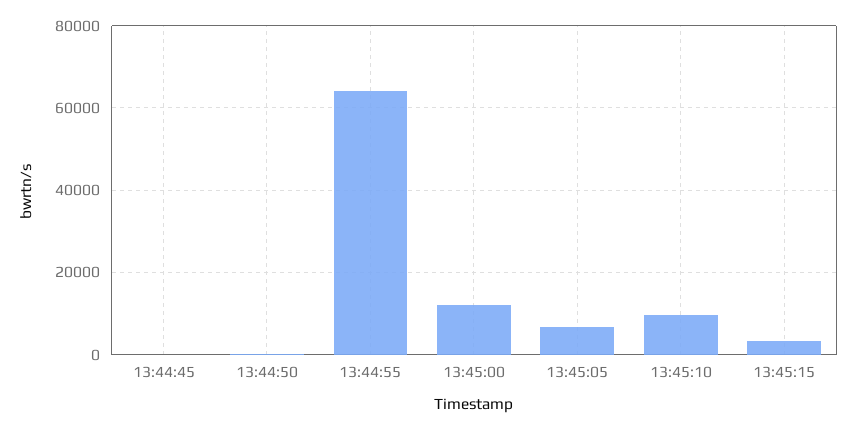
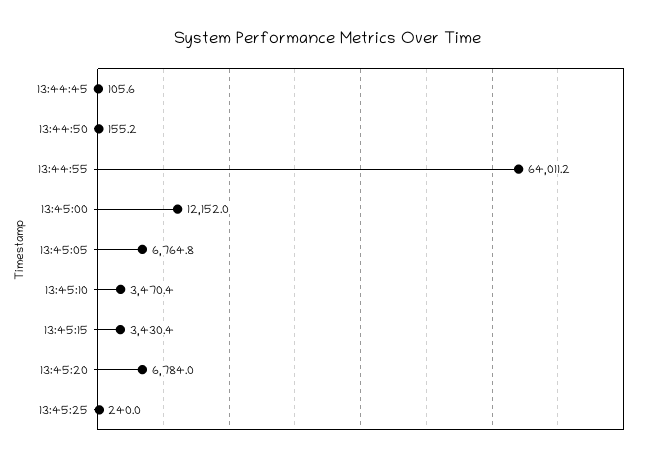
13:45:10: 10000 -> 3470.4
13:45:20: none -> 6784
13:45:25: none -> 240

